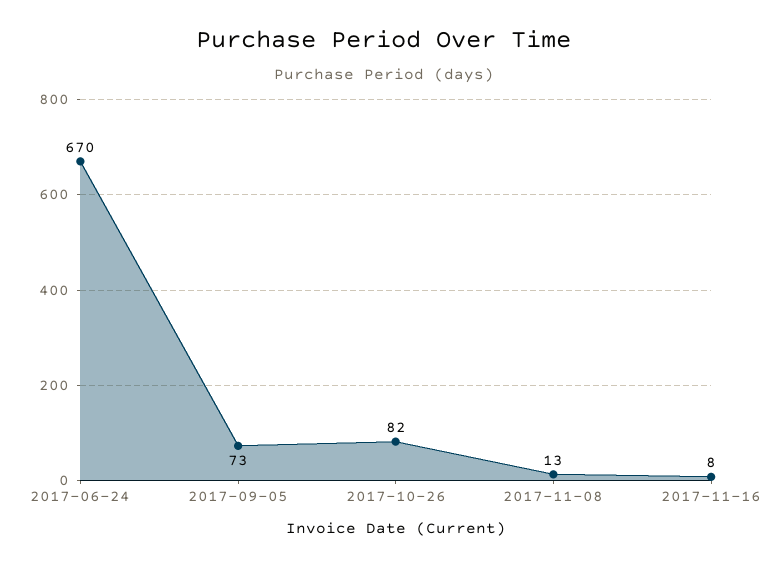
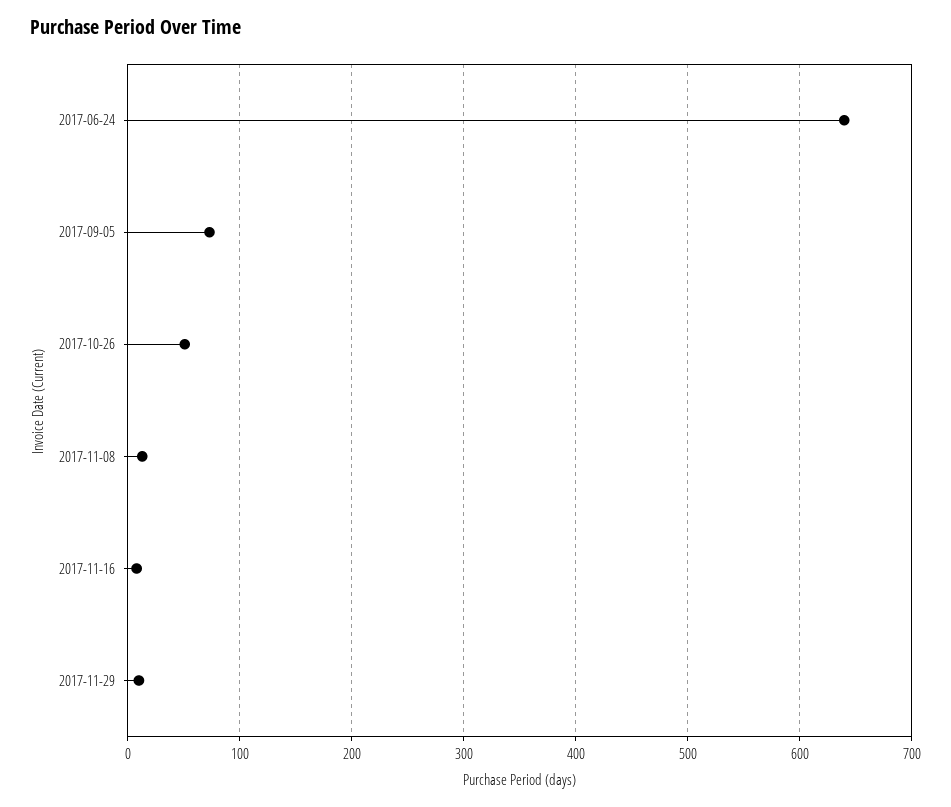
2017-06-24: 670 -> 640
2017-10-26: 82 -> 50
2017-11-29: none -> 10

